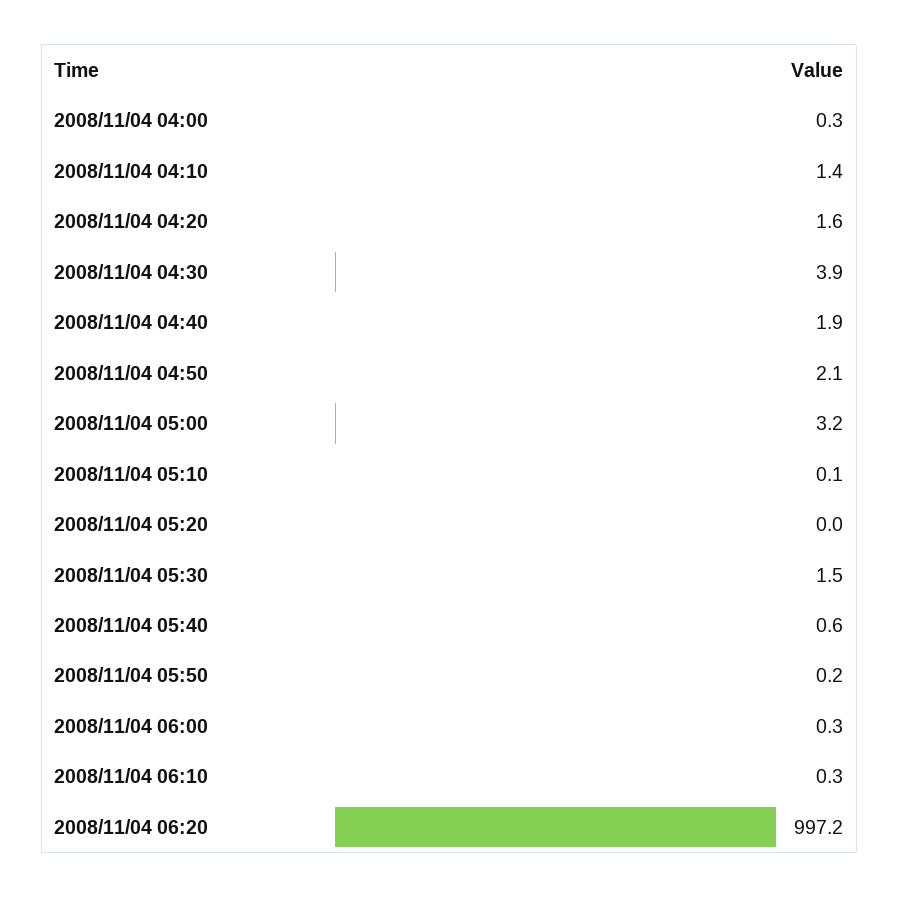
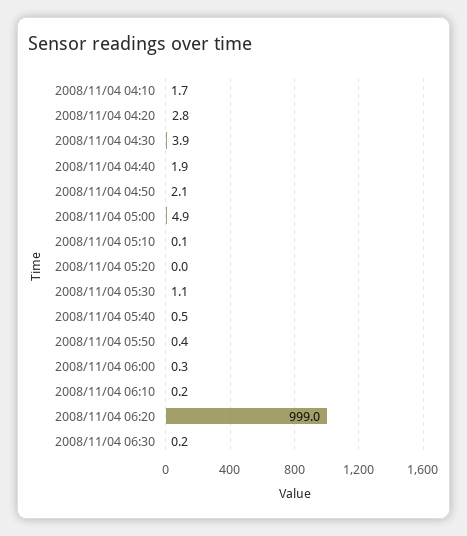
2008/11/04 04:00: 0.3 -> none
2008/11/04 04:10: 1.4 -> 1.7
2008/11/04 04:20: 1.6 -> 2.8
2008/11/04 05:00: 3.2 -> 4.9
2008/11/04 05:30: 1.5 -> 1.1
2008/11/04 05:40: 0.6 -> 0.5
2008/11/04 05:50: 0.2 -> 0.4
2008/11/04 06:10: 0.3 -> 0.2
2008/11/04 06:20: 997.2 -> 999
2008/11/04 06:30: none -> 0.2

